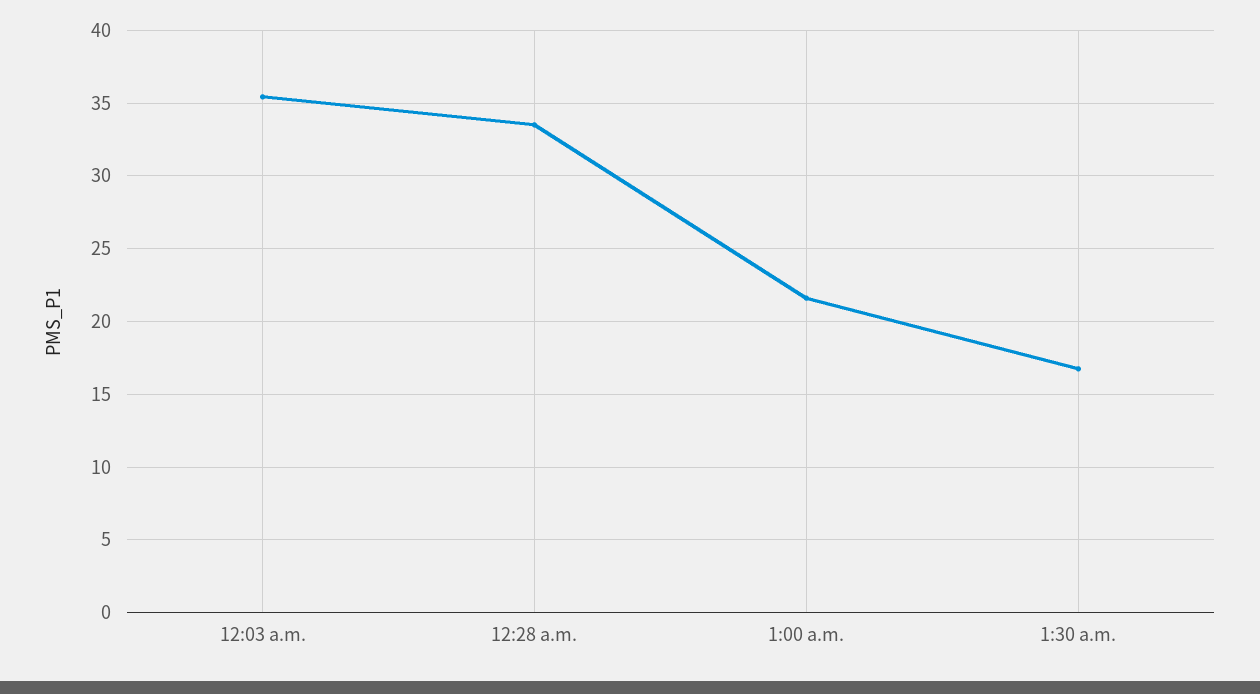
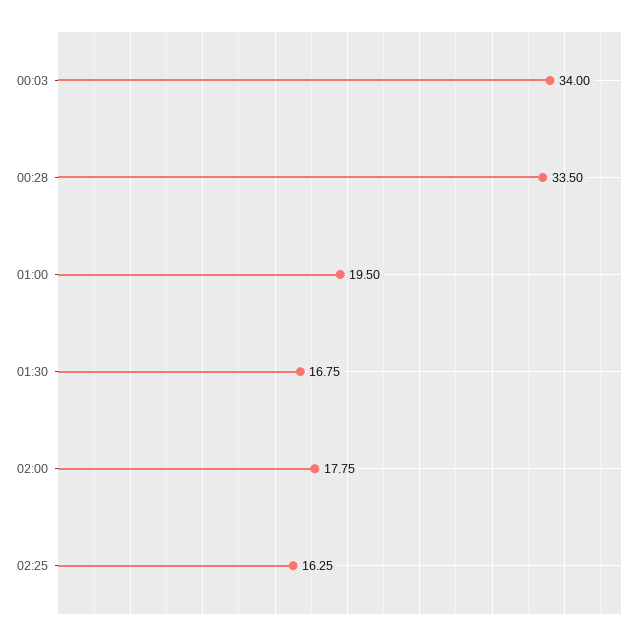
12:03 a.m.: 35.5 -> 34
1:00 a.m.: 21.5 -> 19.5
02:00: none -> 17.75
02:25: none -> 16.25

